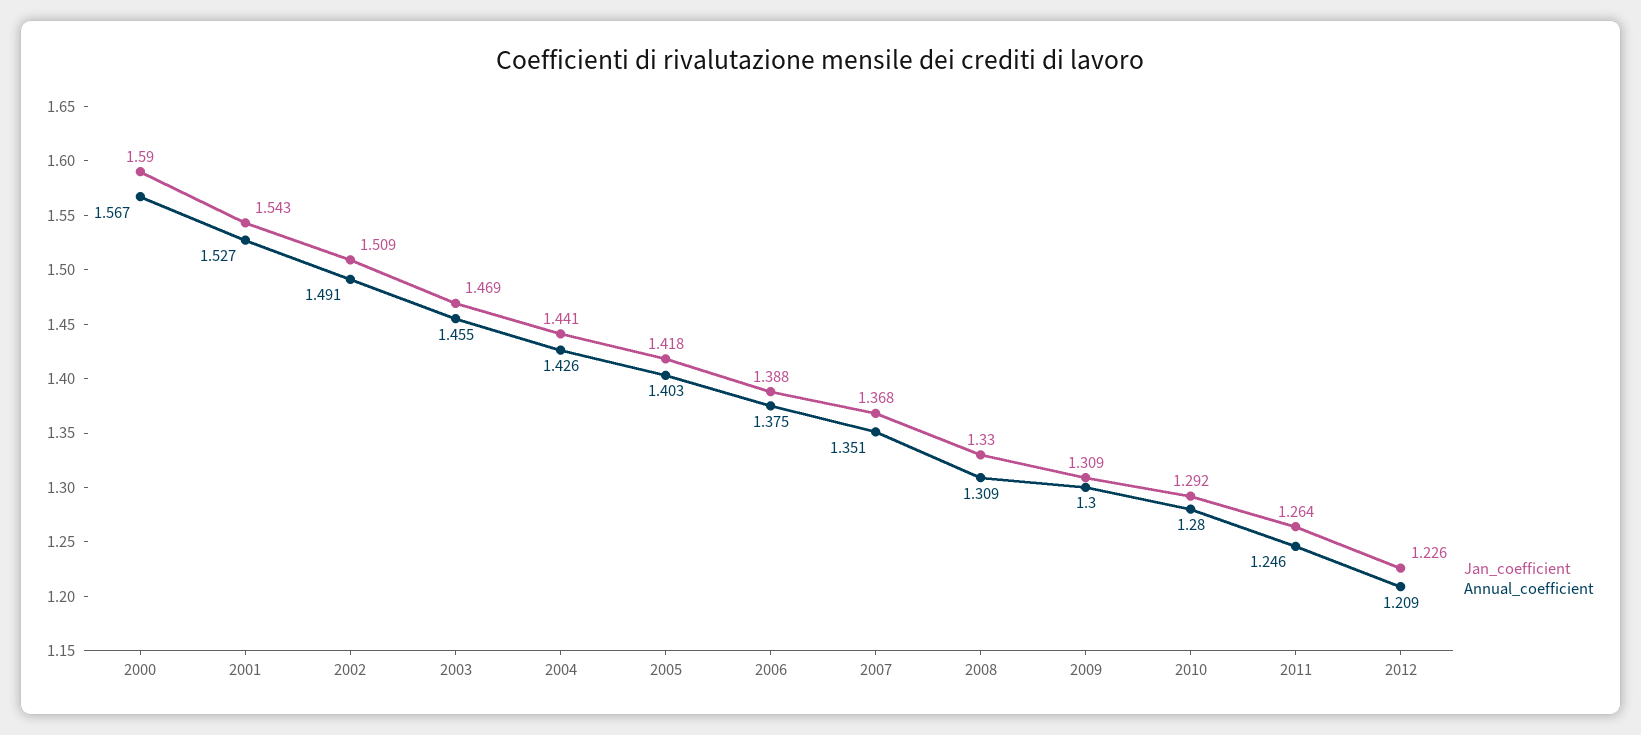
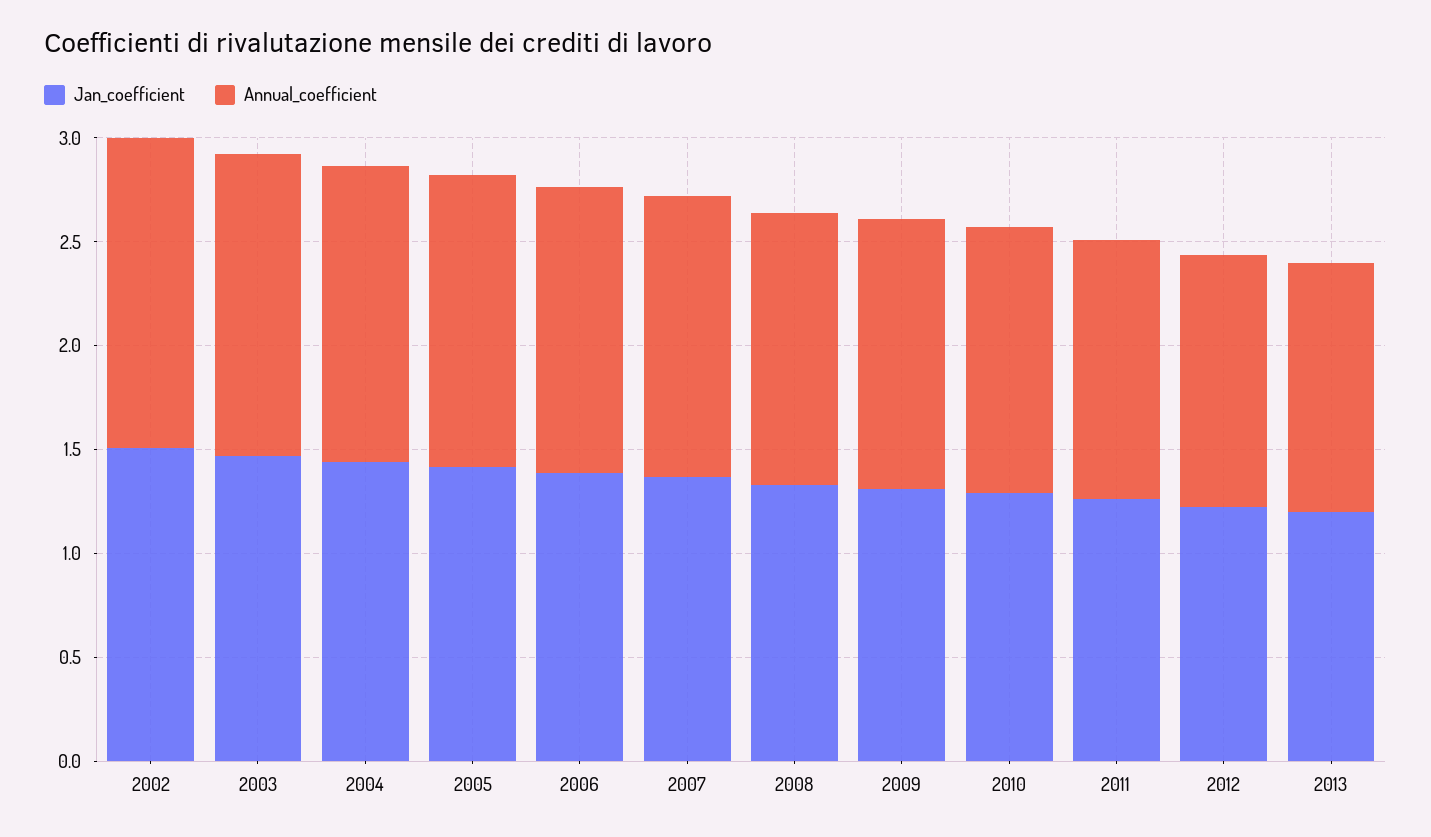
Jan_coefficient, 2000: 1.59 -> none
Annual_coefficient, 2000: 1.567 -> none
Jan_coefficient, 2001: 1.543 -> none
Annual_coefficient, 2001: 1.527 -> none
Jan_coefficient, 2013: none -> 1.2
Annual_coefficient, 2013: none -> 1.2

